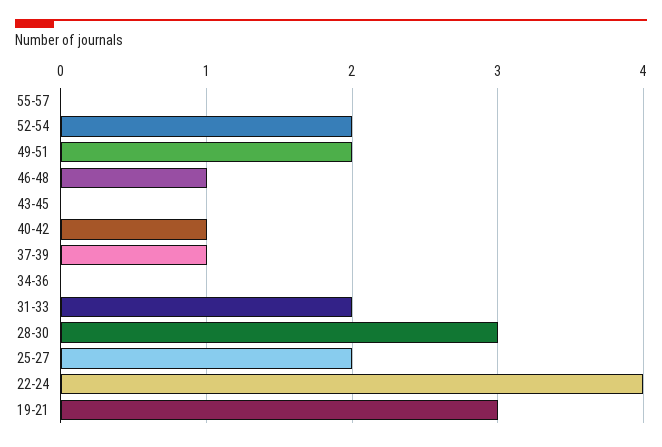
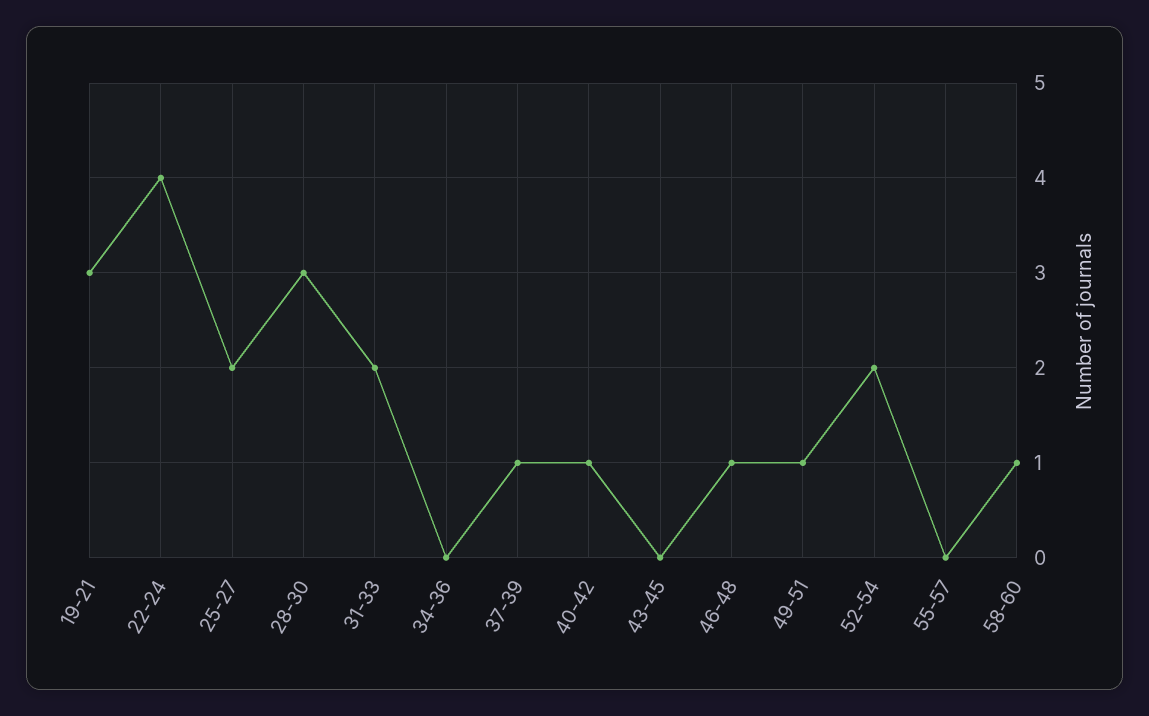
49-51: 2 -> 1
58-60: none -> 1

